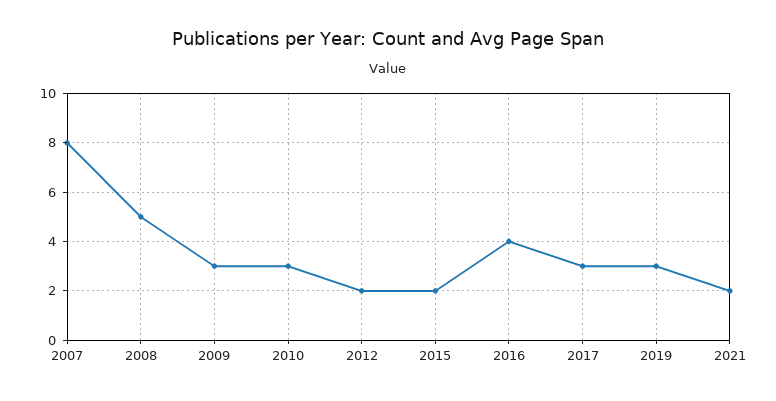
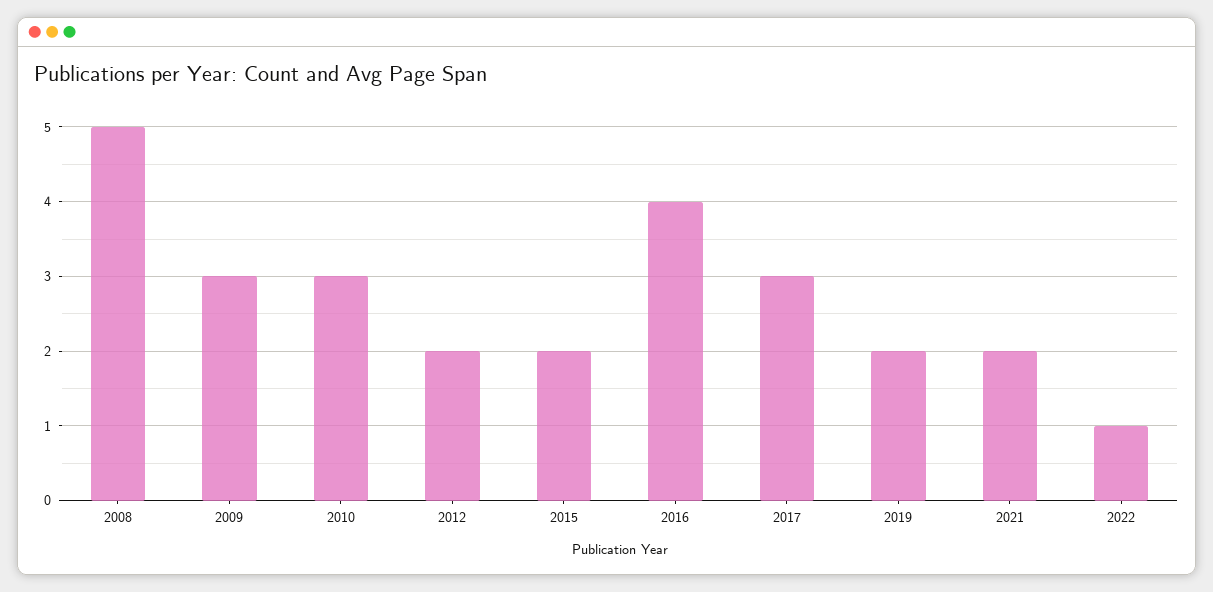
2007: 8 -> none
2019: 3 -> 2
2022: none -> 1

